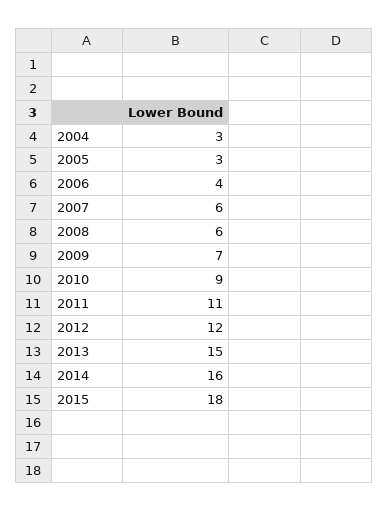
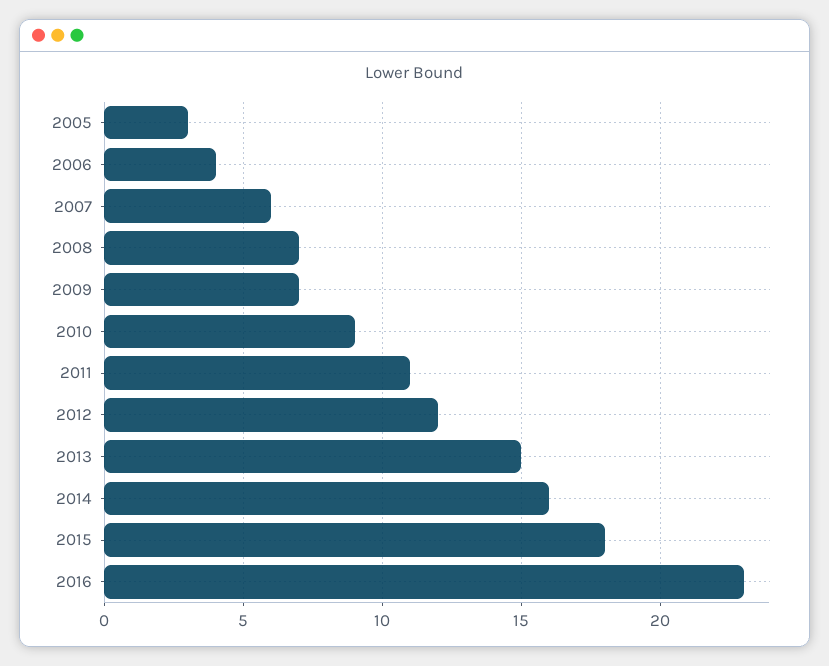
2004: 3 -> none
2008: 6 -> 7
2016: none -> 23

